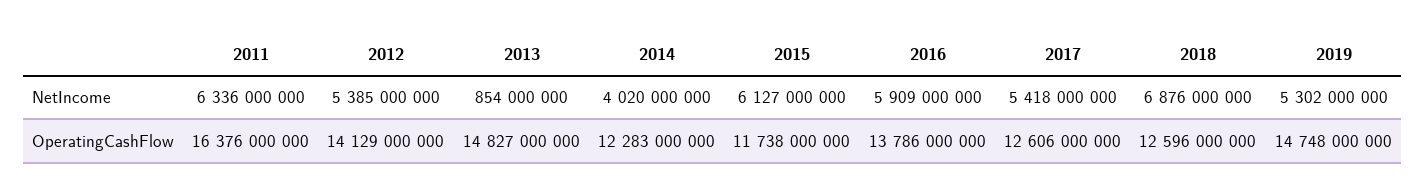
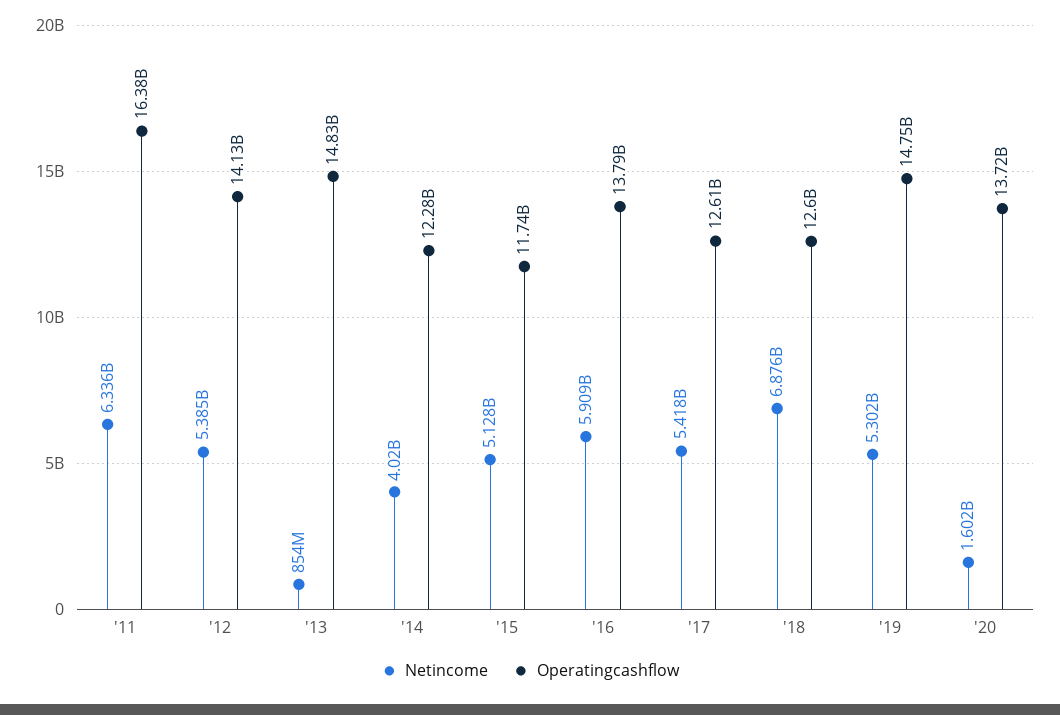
NetIncome, 2015: 6127000000 -> 5128000000
NetIncome, '20: none -> 1602000000
OperatingCashFlow, '20: none -> 13720000000

